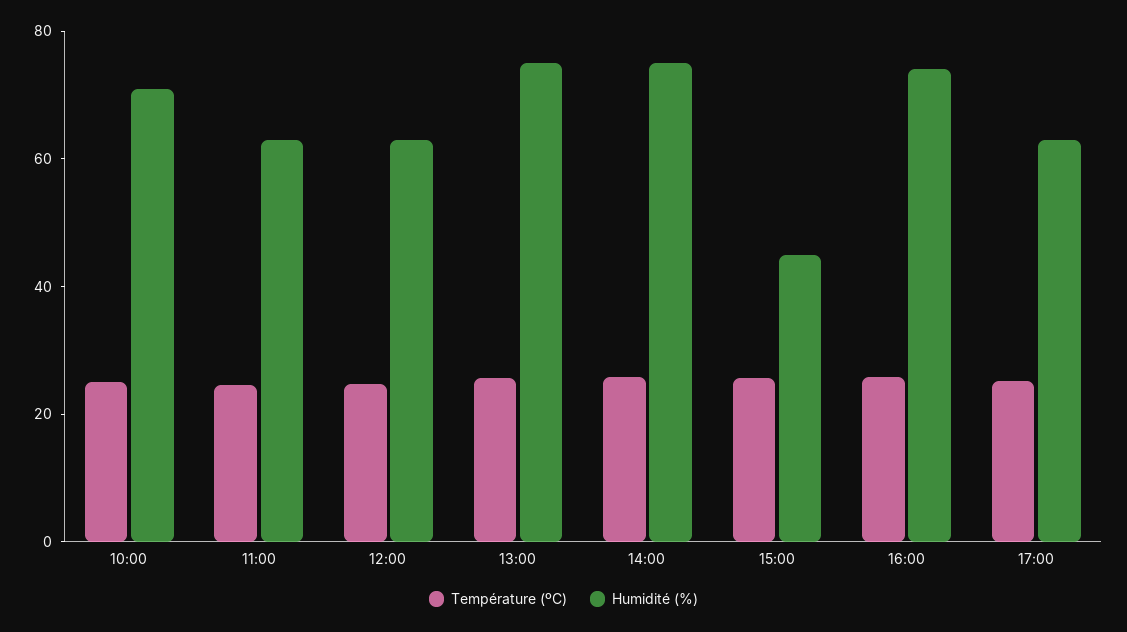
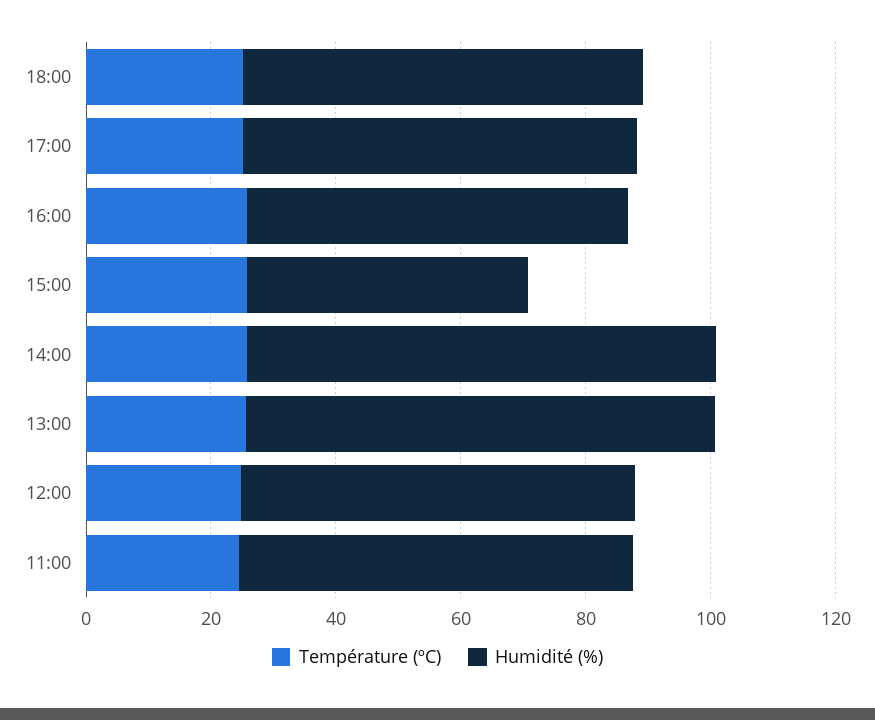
Température (ºC), 10:00: 25 -> none
Humidité (%), 10:00: 70 -> none
Humidité (%), 16:00: 75 -> 60
Température (ºC), 18:00: none -> 25
Humidité (%), 18:00: none -> 65

